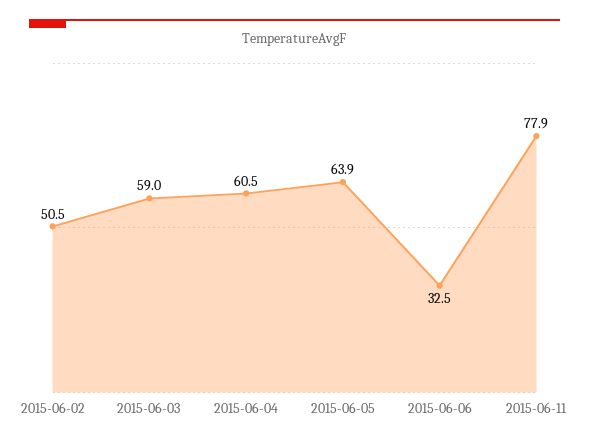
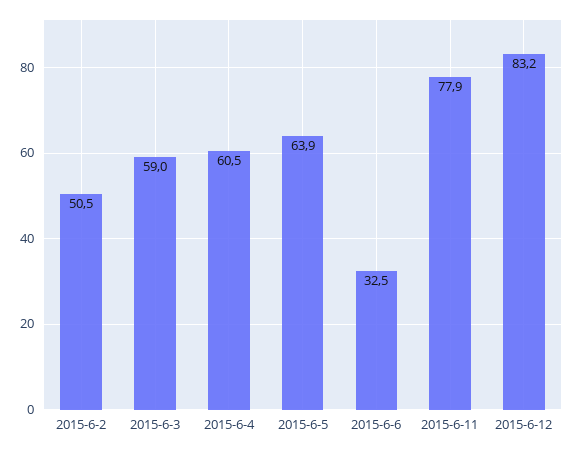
2015-6-12: none -> 83.2

